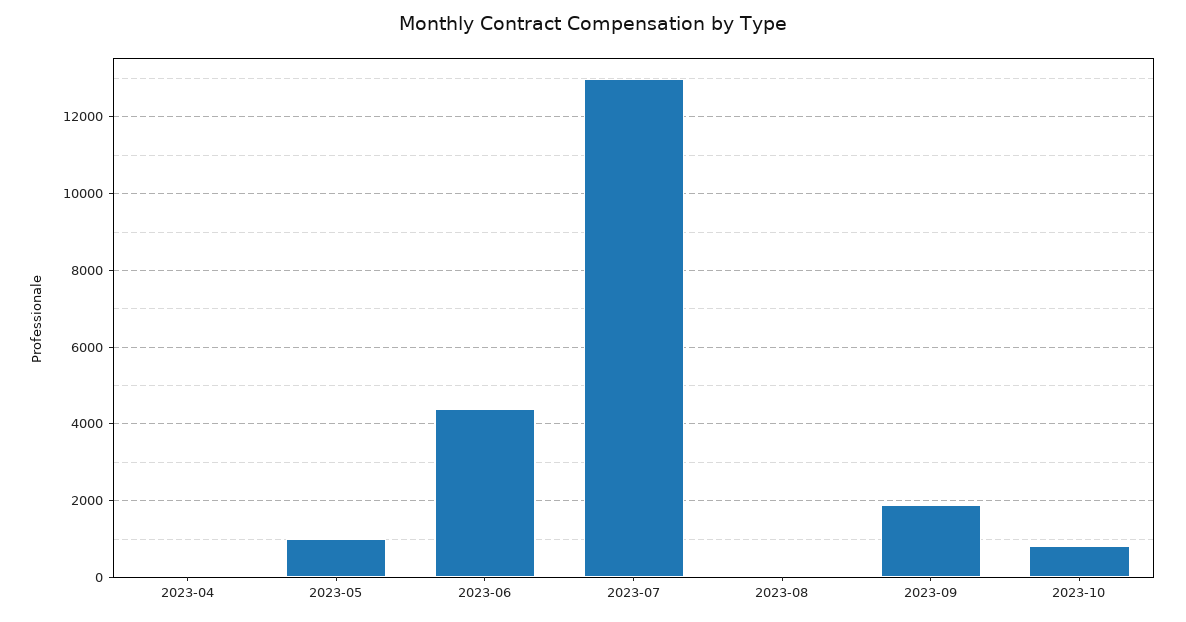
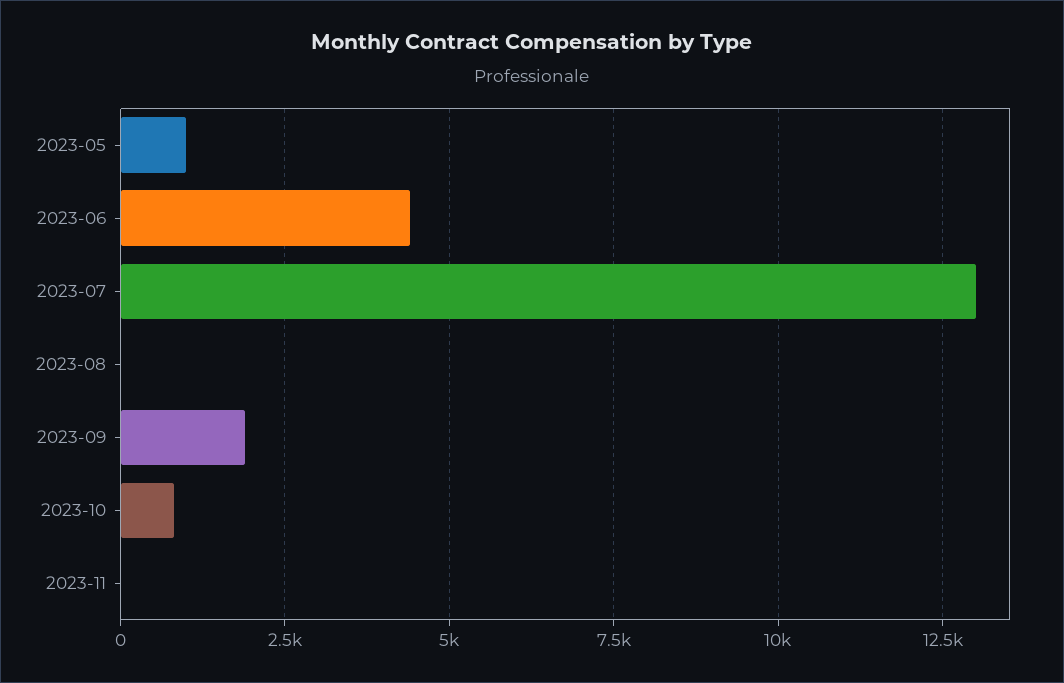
2023-04: 0 -> none
2023-11: none -> 0

